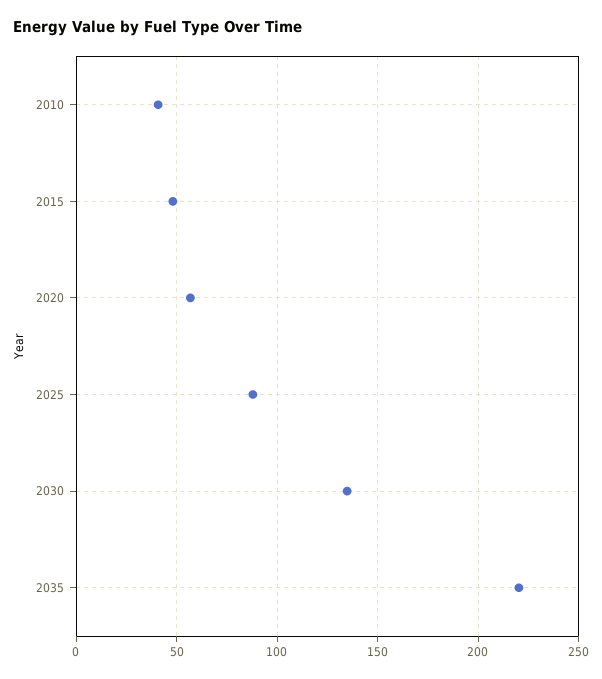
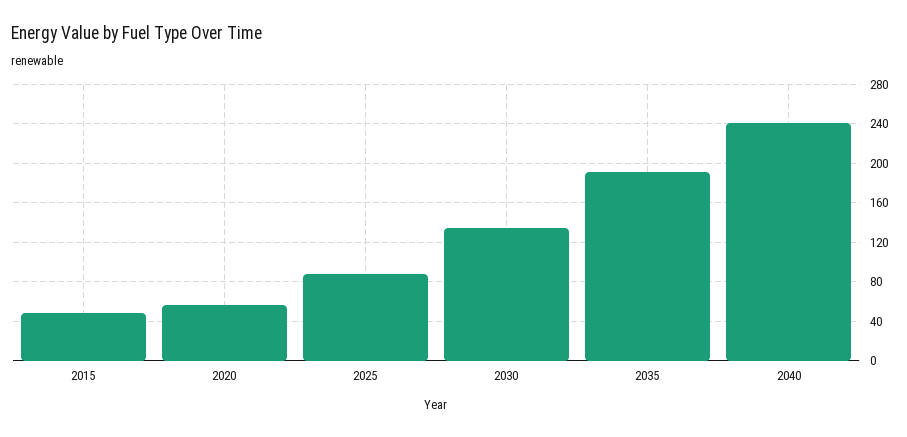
2010: 40 -> none
2035: 220 -> 190
2040: none -> 240

